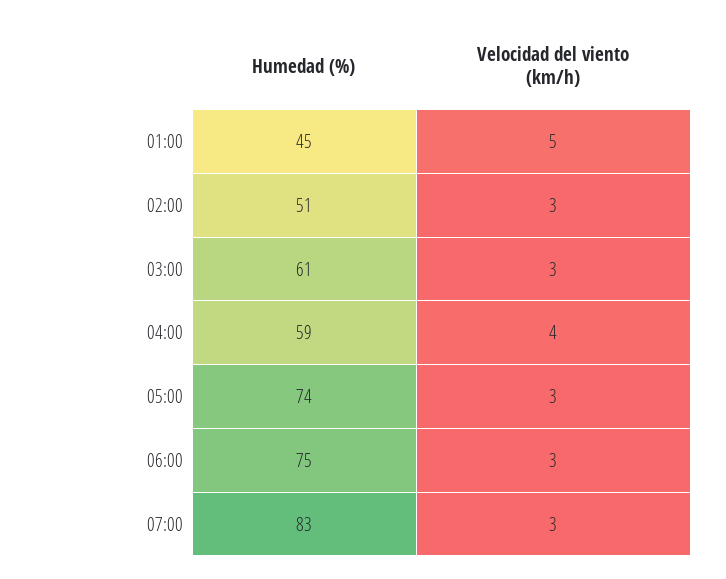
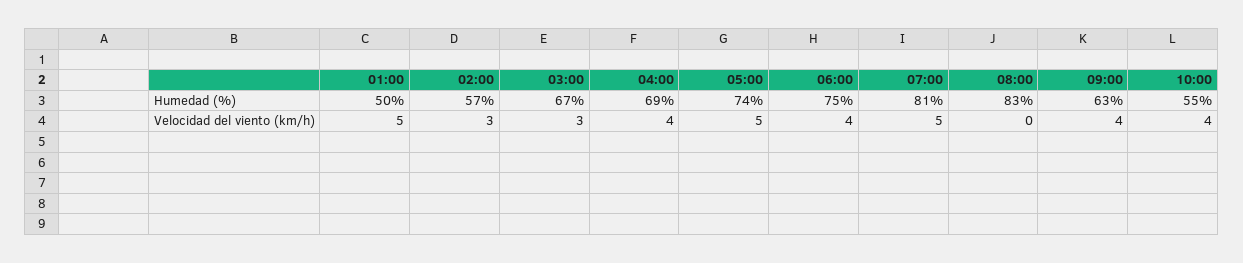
Humedad (%), 01:00: 45 -> 50
Humedad (%), 02:00: 51 -> 57
Humedad (%), 03:00: 61 -> 67
Humedad (%), 04:00: 59 -> 69
Velocidad del viento (km/h), 05:00: 3 -> 5
Velocidad del viento (km/h), 06:00: 3 -> 4
Humedad (%), 07:00: 83 -> 81
Velocidad del viento (km/h), 07:00: 3 -> 5
Humedad (%), 08:00: none -> 83
Humedad (%), 09:00: none -> 63
Humedad (%), 10:00: none -> 55
Velocidad del viento (km/h), 08:00: none -> 0
Velocidad del viento (km/h), 09:00: none -> 4
Velocidad del viento (km/h), 10:00: none -> 4

